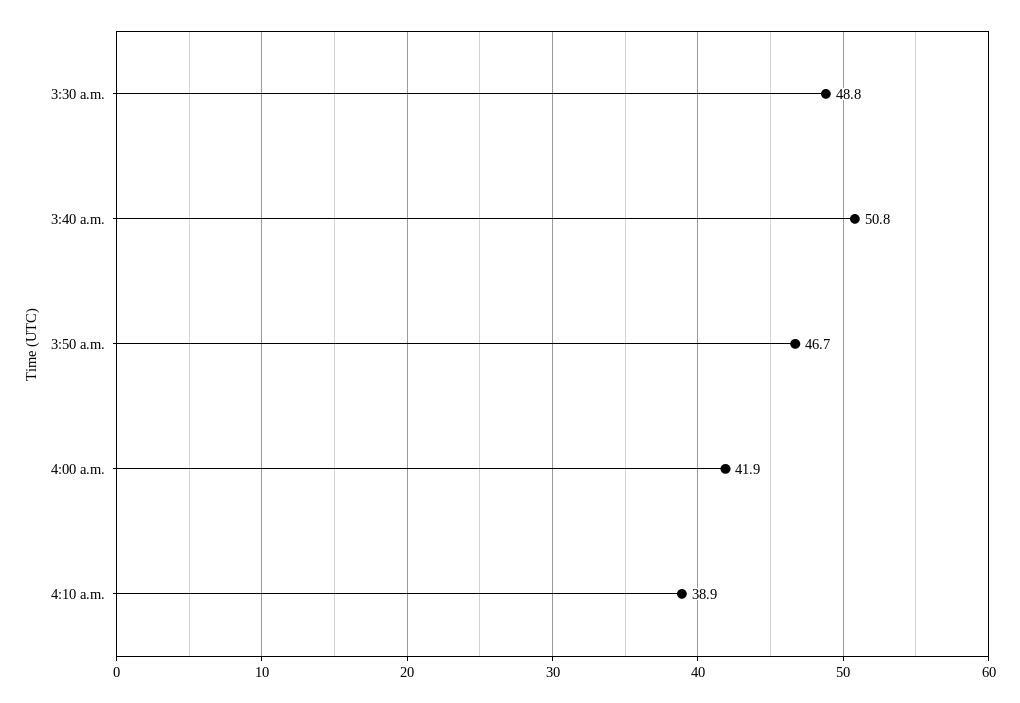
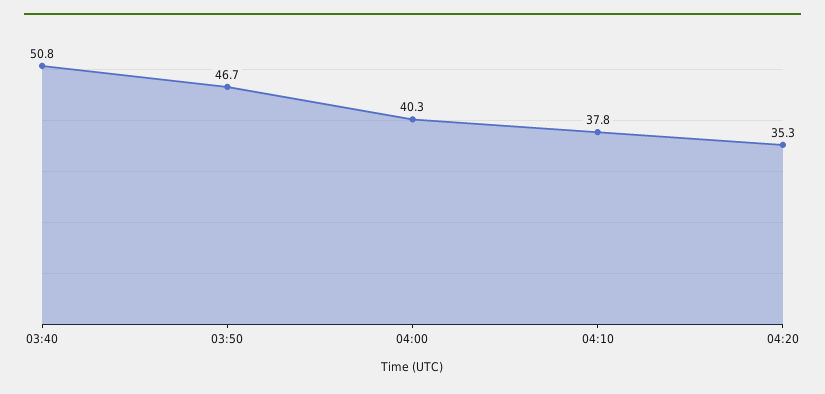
3:30 a.m.: 48.8 -> none
4:00 a.m.: 41.9 -> 40.3
4:10 a.m.: 38.9 -> 37.8
04:20: none -> 35.3

